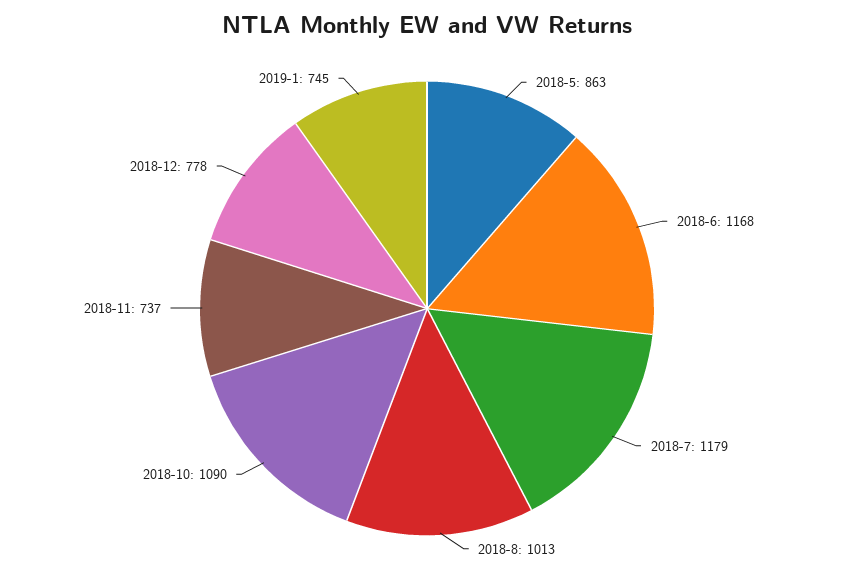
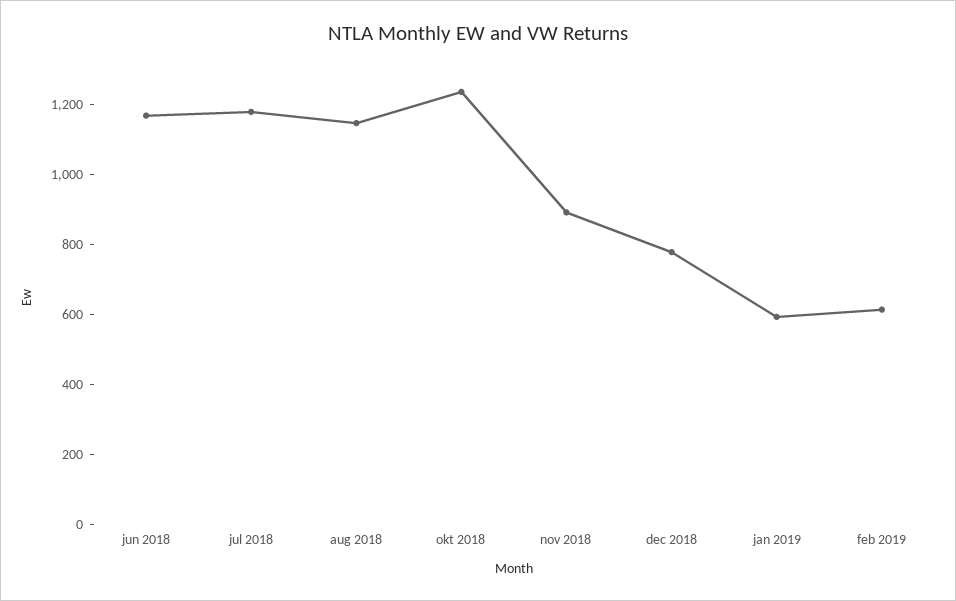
2018-5: 863 -> none
2018-8: 1013 -> 1150
2018-10: 1090 -> 1250
2018-11: 737 -> 900
2019-1: 745 -> 600
feb 2019: none -> 600

